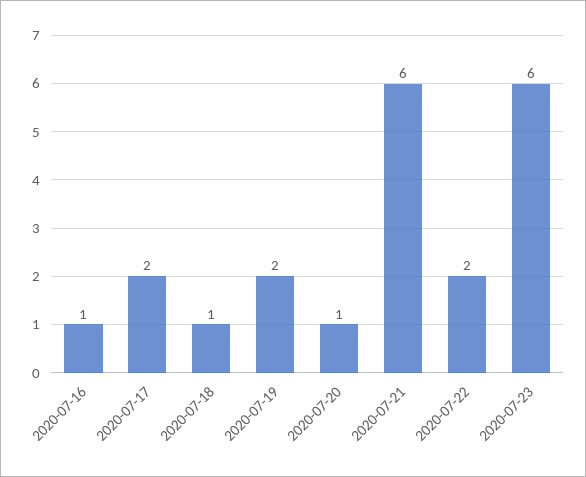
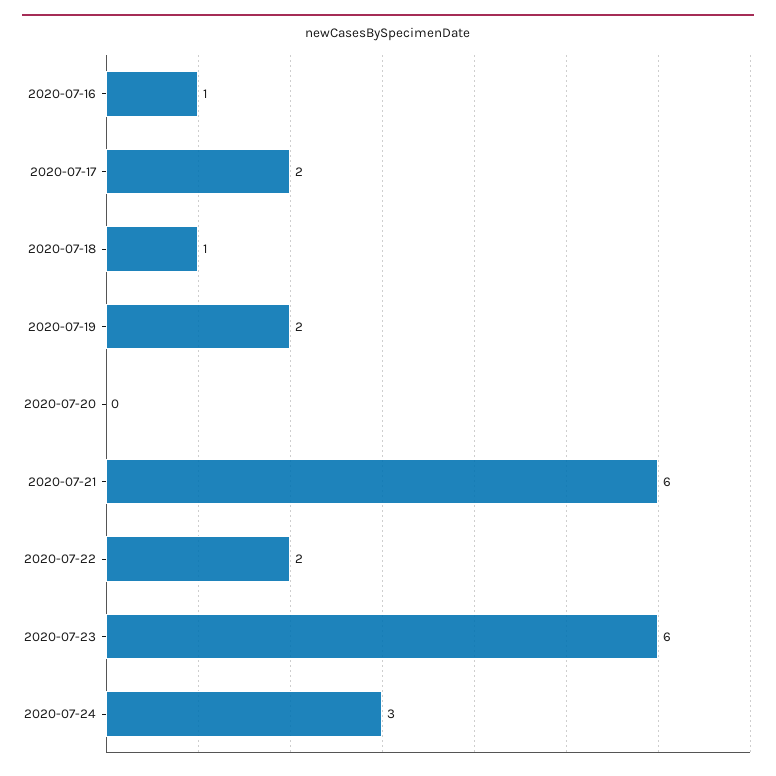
2020-07-20: 1 -> 0
2020-07-24: none -> 3

